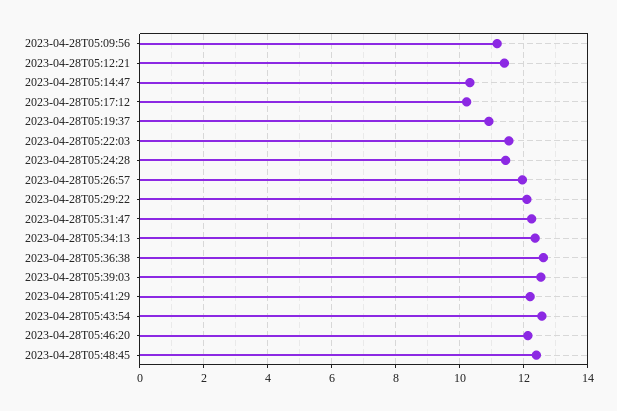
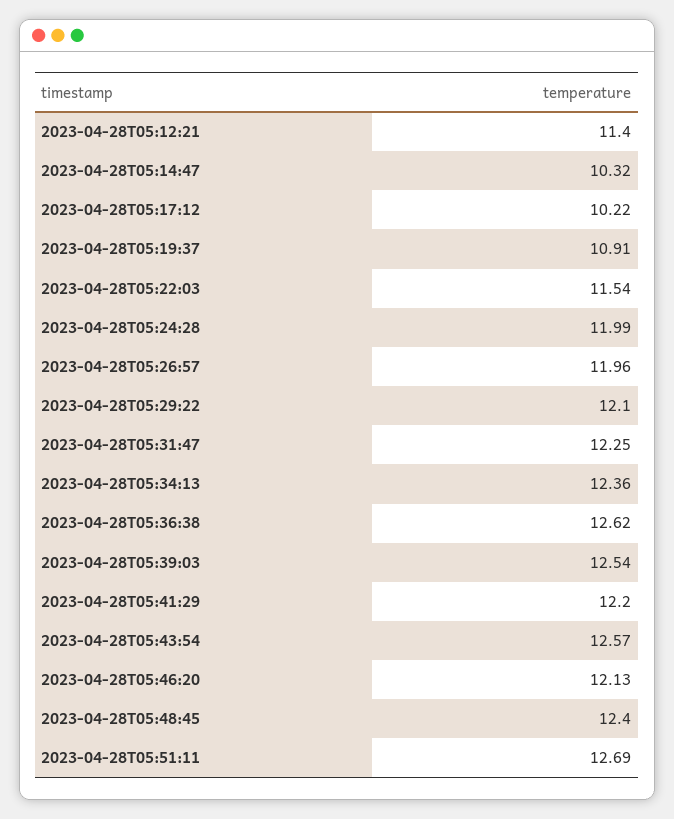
2023-04-28T05:09:56: 11.2 -> none
2023-04-28T05:24:28: 11.4 -> 11.99
2023-04-28T05:51:11: none -> 12.69

